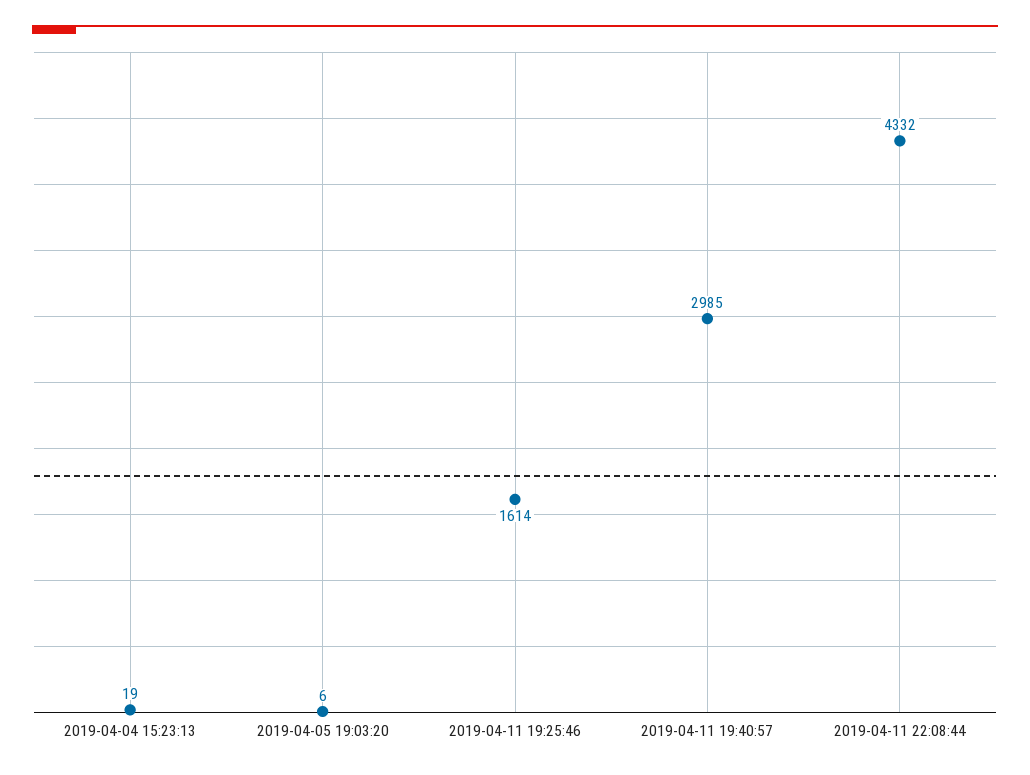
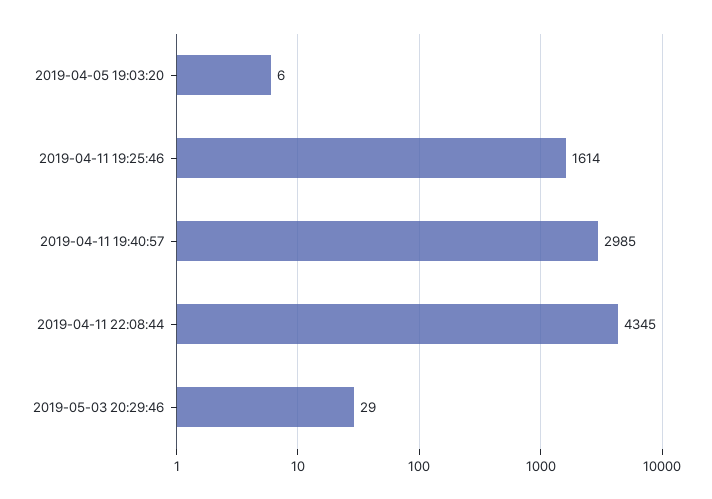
2019-04-04 15:23:13: 19 -> none
2019-04-11 22:08:44: 4332 -> 4345
2019-05-03 20:29:46: none -> 29

